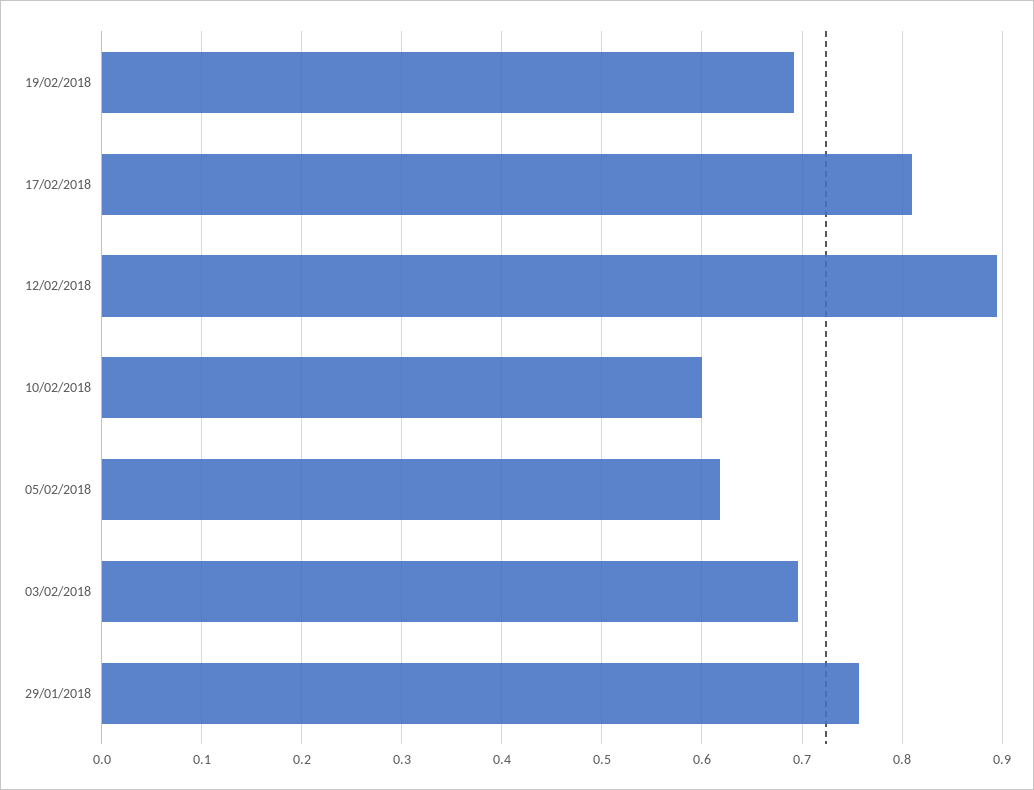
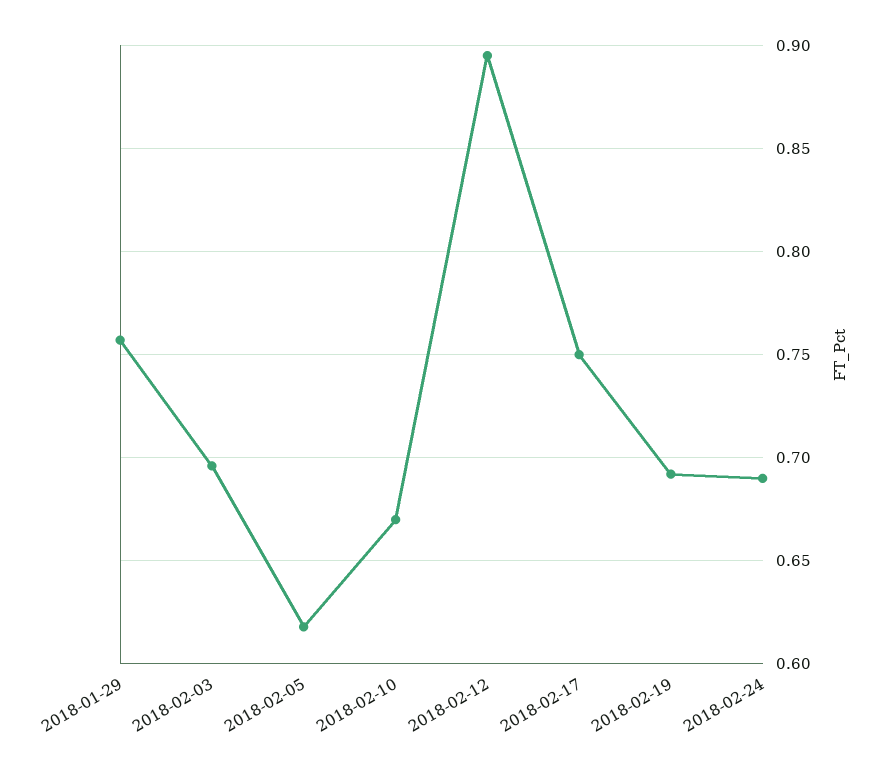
17/02/2018: 0.81 -> 0.75
10/02/2018: 0.6 -> 0.67
2018-02-24: none -> 0.69

